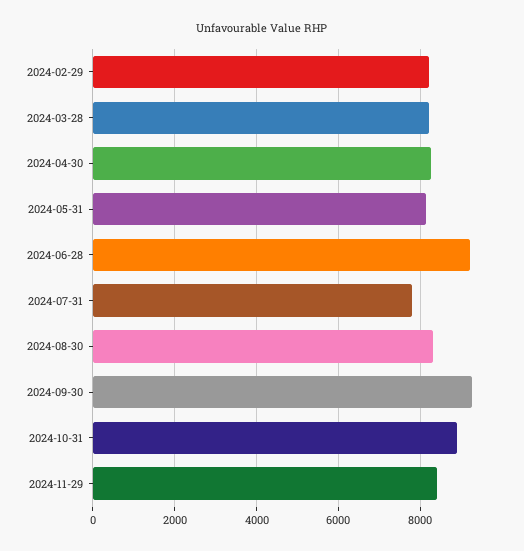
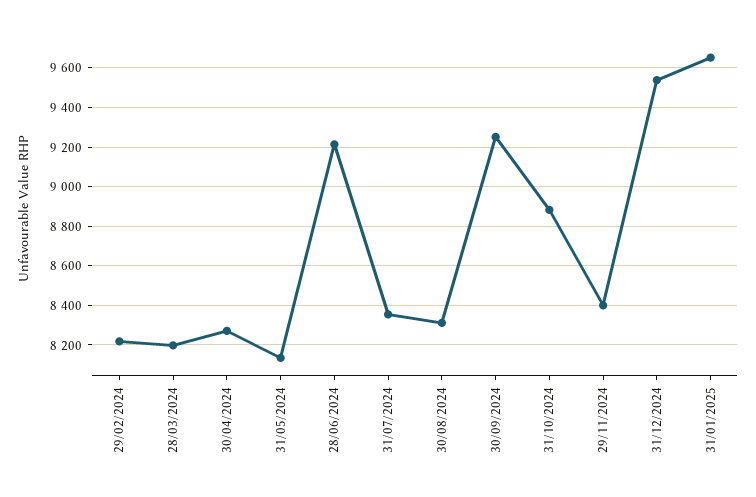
2024-07-31: 7800 -> 8350
31/12/2024: none -> 9550
31/01/2025: none -> 9650

